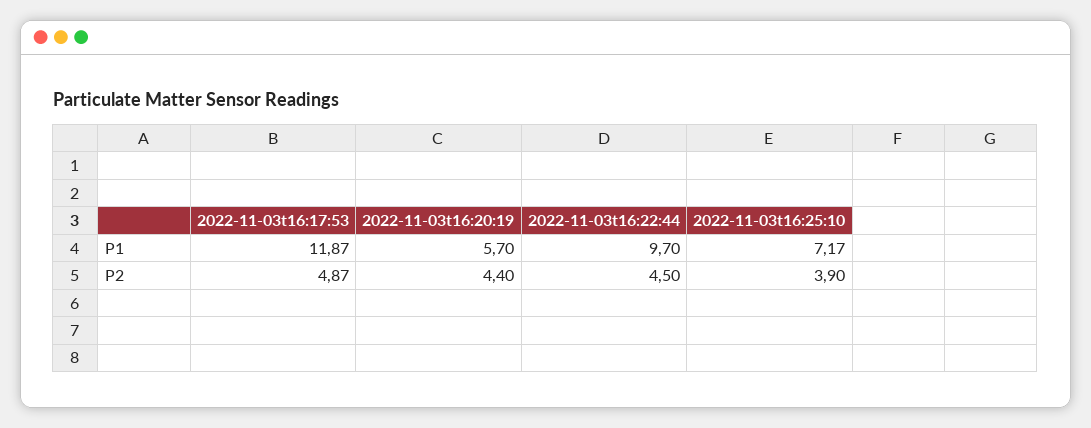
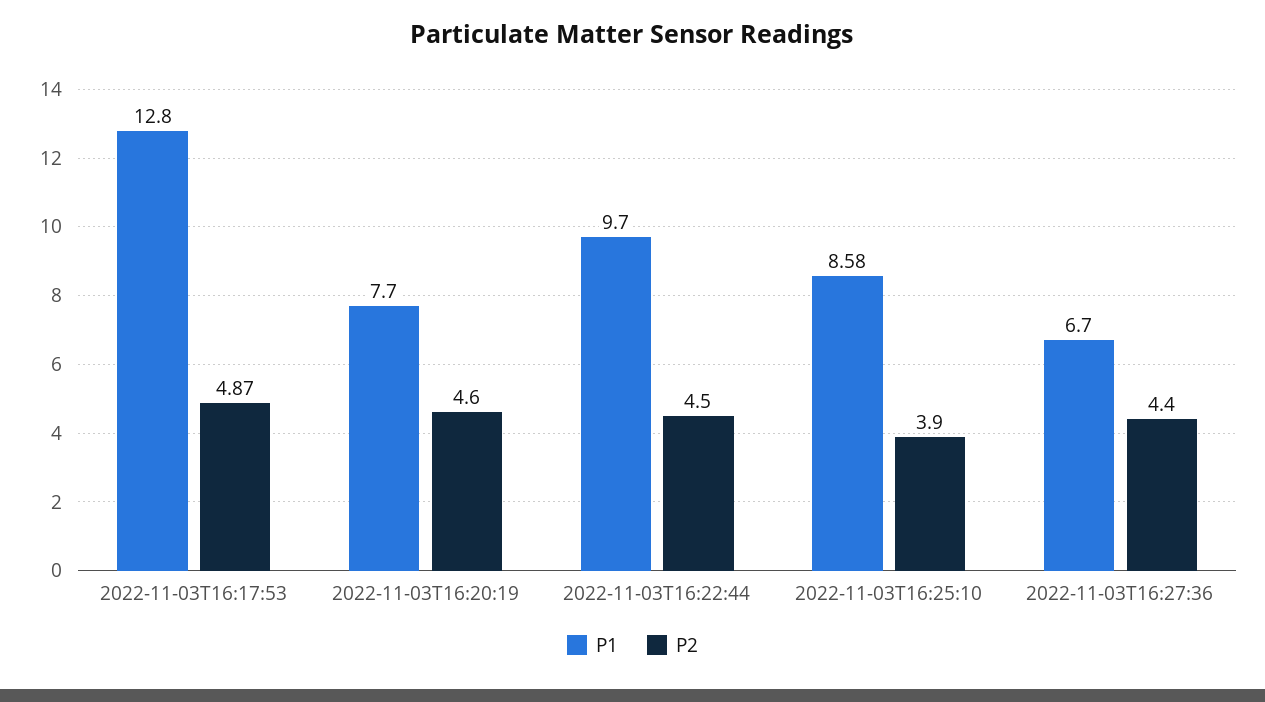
P1, 2022-11-03t16:17:53: 11.87 -> 12.8
P1, 2022-11-03t16:20:19: 5.7 -> 7.7
P1, 2022-11-03t16:25:10: 7.17 -> 8.58
P2, 2022-11-03t16:20:19: 4.4 -> 4.6
P1, 2022-11-03T16:27:36: none -> 6.7
P2, 2022-11-03T16:27:36: none -> 4.4

